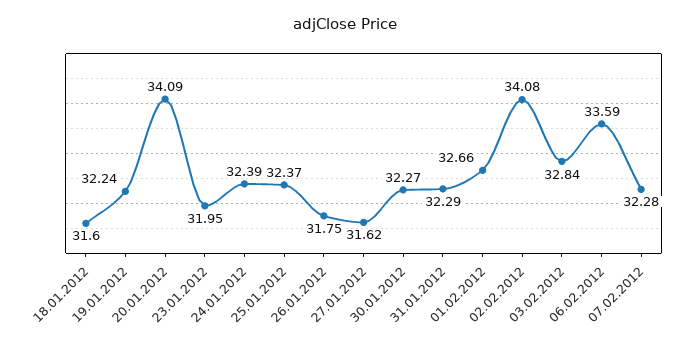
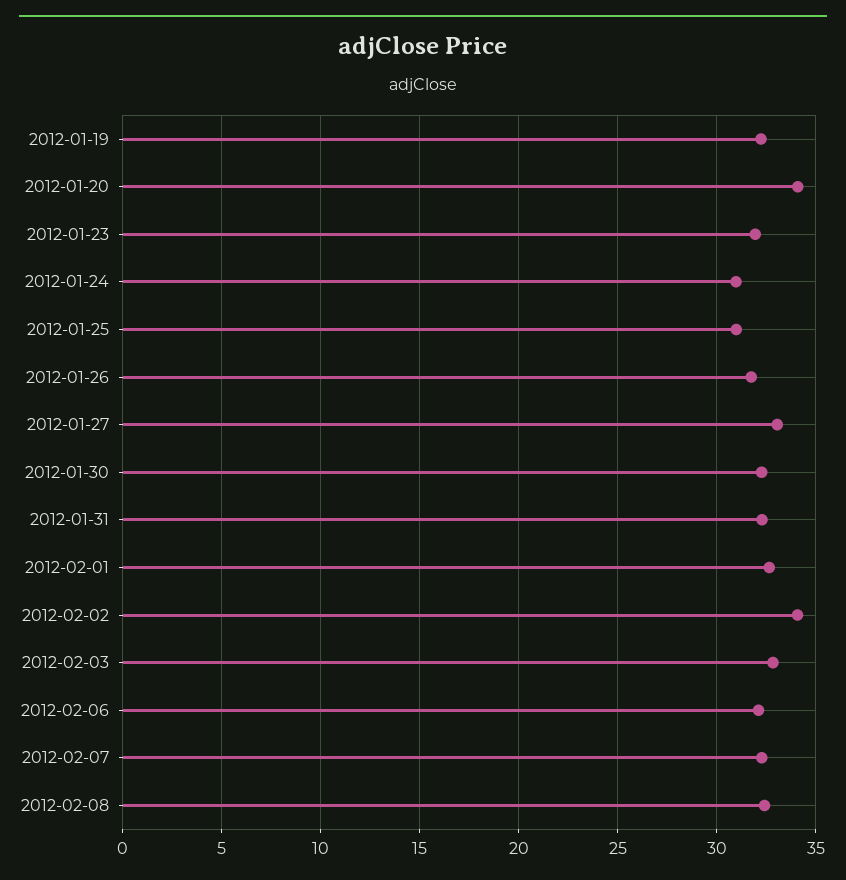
18.01.2012: 31.6 -> none
24.01.2012: 32.39 -> 31
25.01.2012: 32.37 -> 31
27.01.2012: 31.62 -> 33
06.02.2012: 33.59 -> 32
2012-02-08: none -> 32.5

